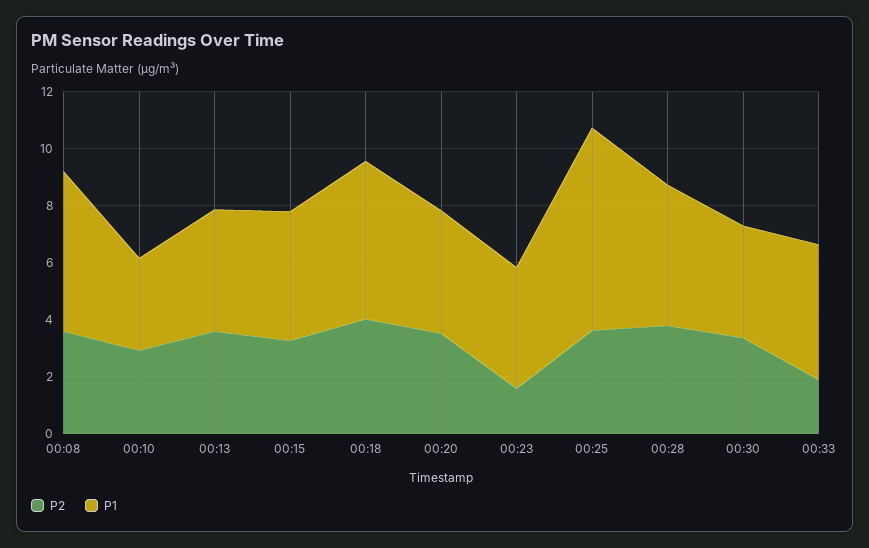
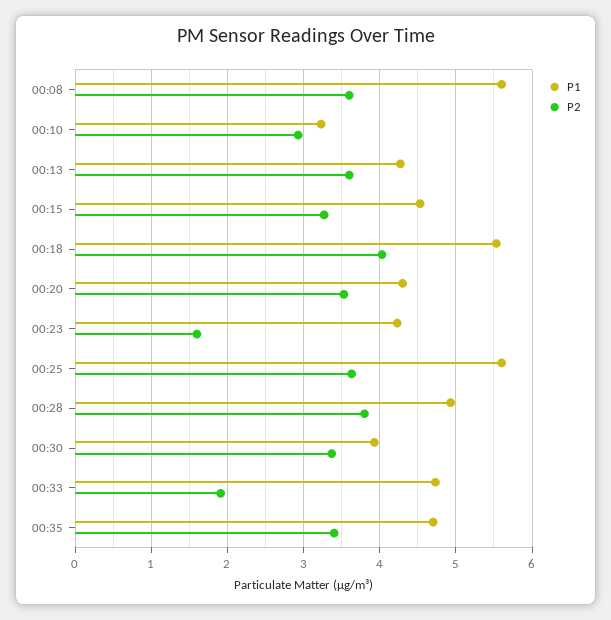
P1, 00:25: 7 -> 5.6
P1, 00:35: none -> 4.7
P2, 00:35: none -> 3.4

